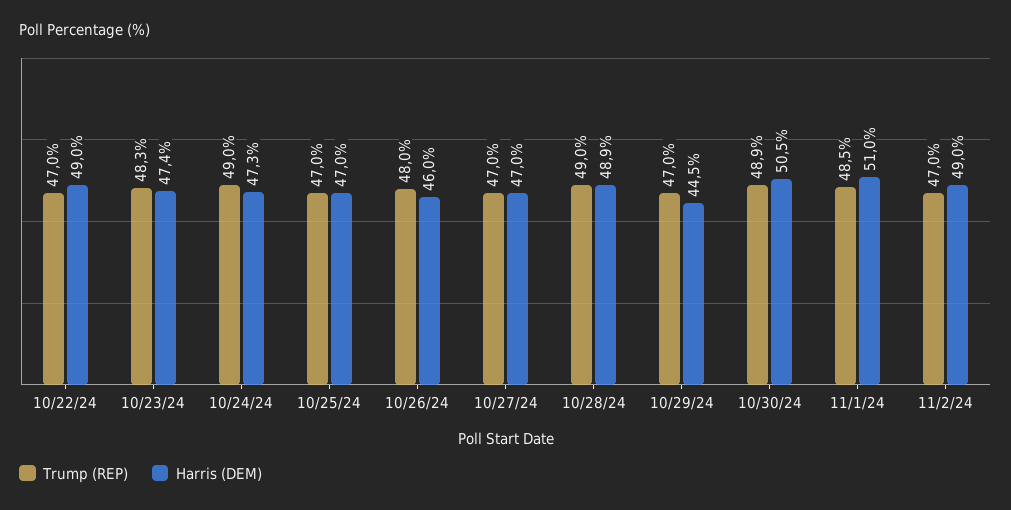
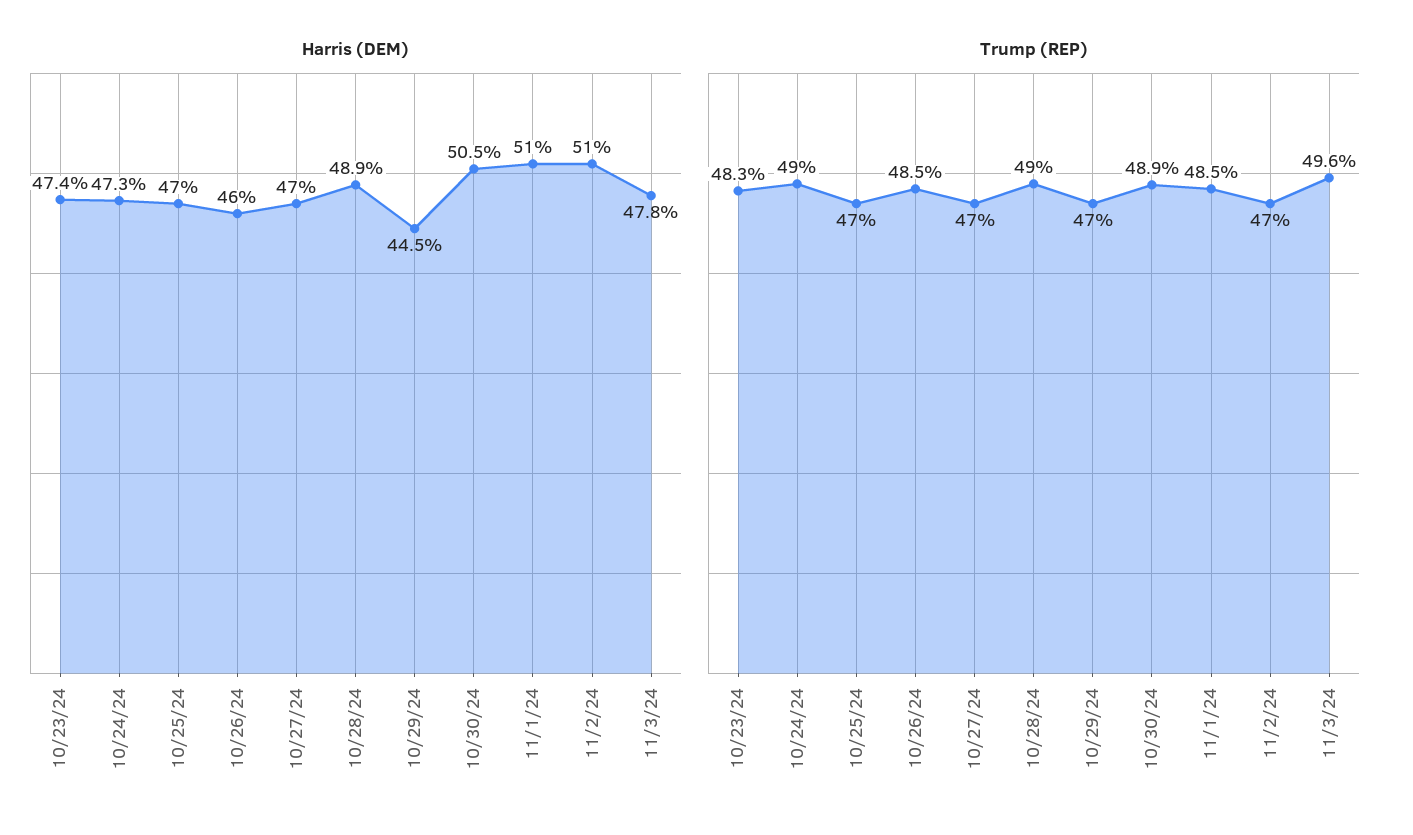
Trump (REP), 10/22/24: 47 -> none
Harris (DEM), 10/22/24: 49 -> none
Trump (REP), 10/26/24: 48 -> 48.5
Harris (DEM), 11/2/24: 49 -> 51
Harris (DEM), 11/3/24: none -> 47.8
Trump (REP), 11/3/24: none -> 49.6

